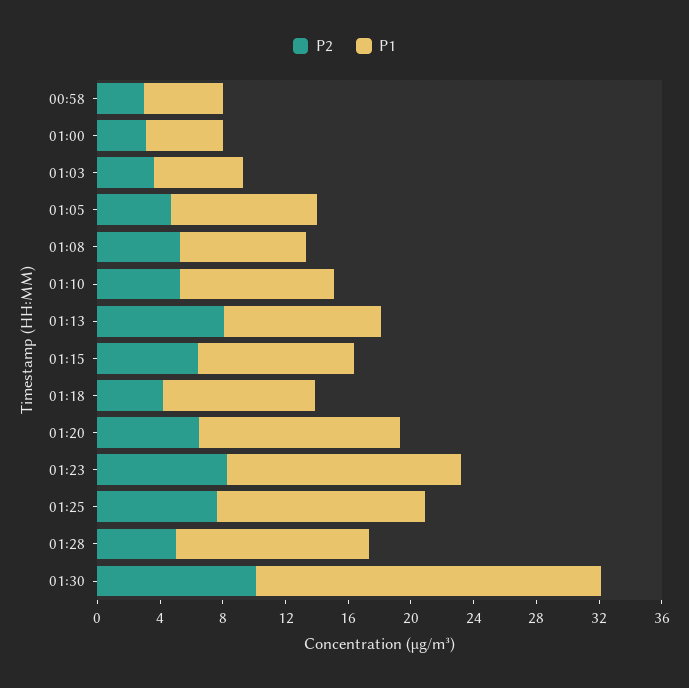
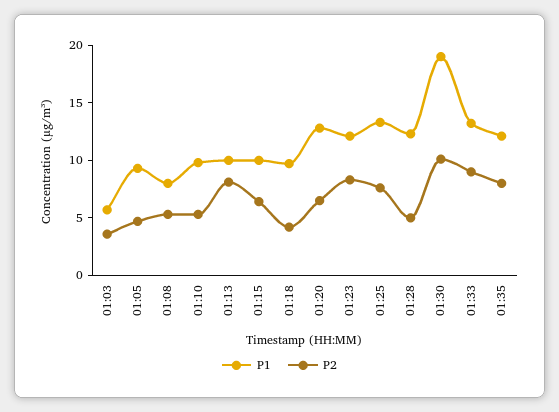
P2, 00:58: 3 -> none
P1, 00:58: 5 -> none
P2, 01:00: 3 -> none
P1, 01:00: 5 -> none
P1, 01:23: 15 -> 12
P1, 01:30: 22 -> 19
P1, 01:33: none -> 13
P2, 01:33: none -> 9
P1, 01:35: none -> 12
P2, 01:35: none -> 8

